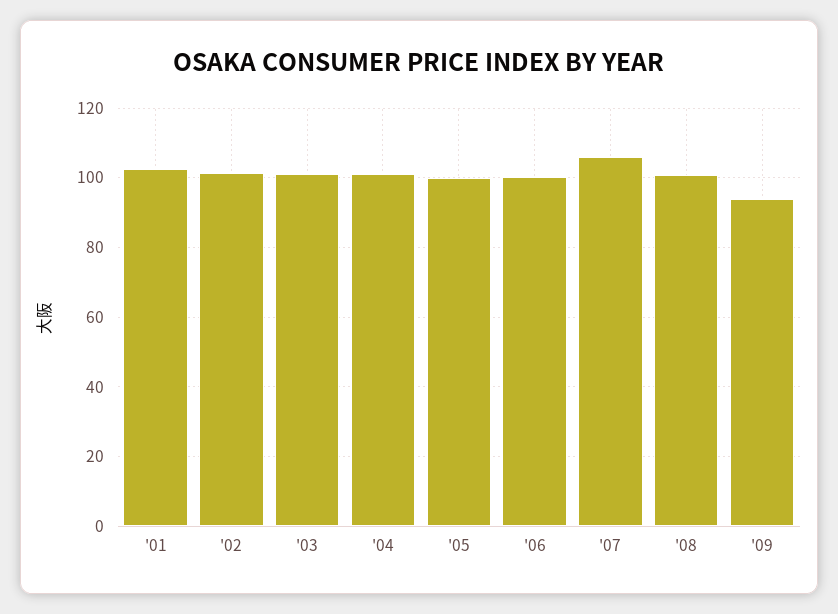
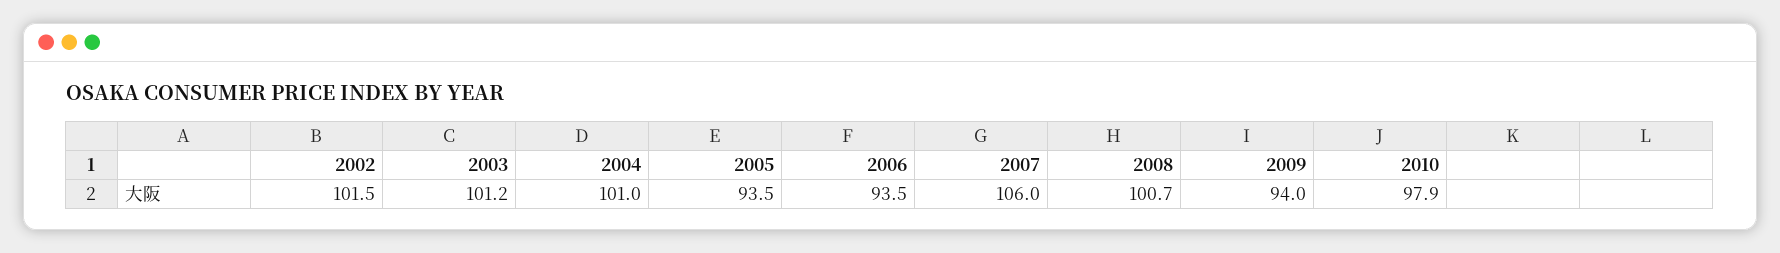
'01: 102 -> none
'05: 100 -> 93.5
'06: 100 -> 93.5
2010: none -> 97.9

